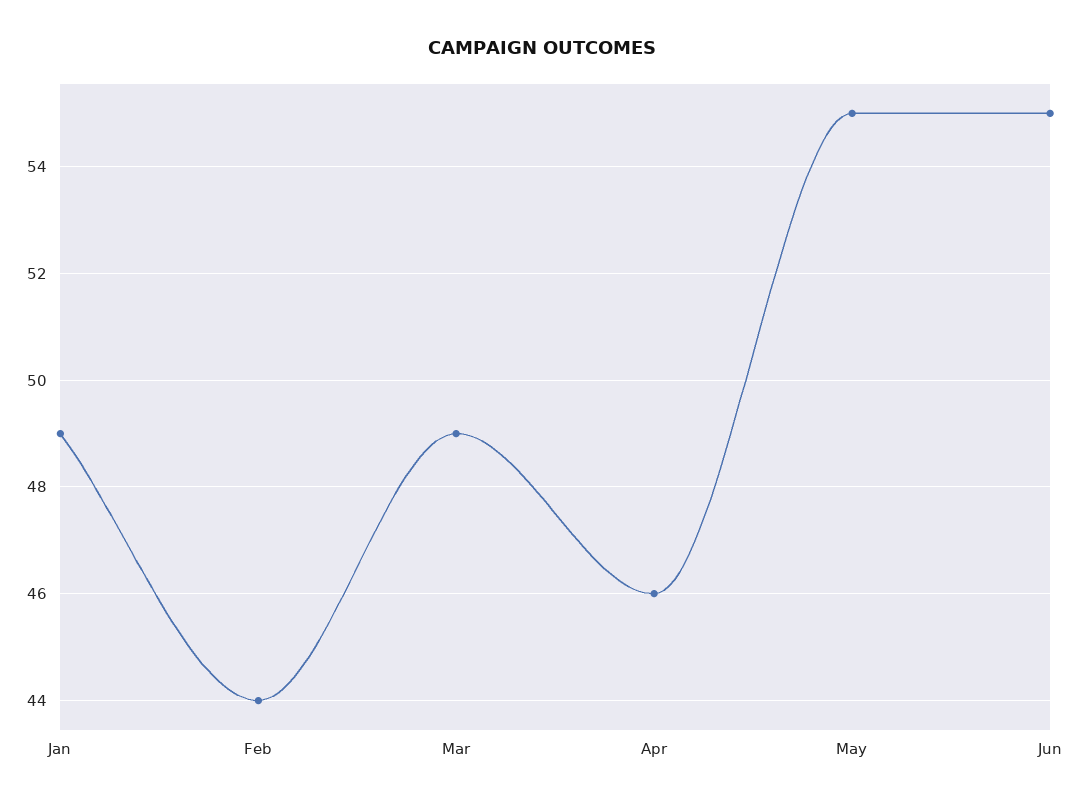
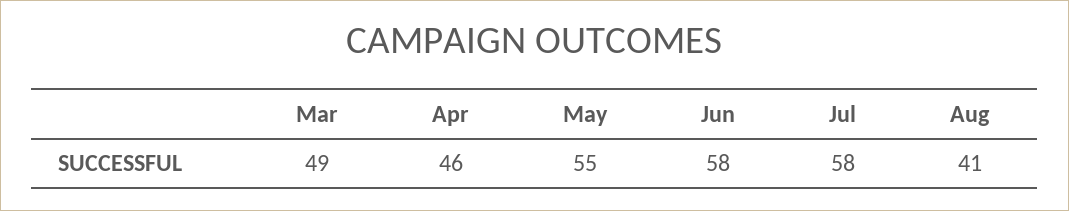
Jan: 49 -> none
Feb: 44 -> none
Jun: 55 -> 58
Jul: none -> 58
Aug: none -> 41

